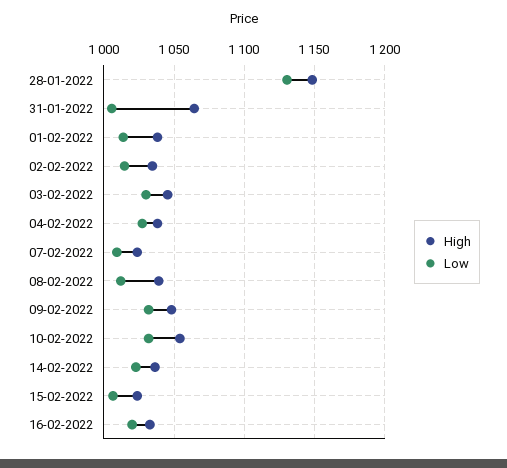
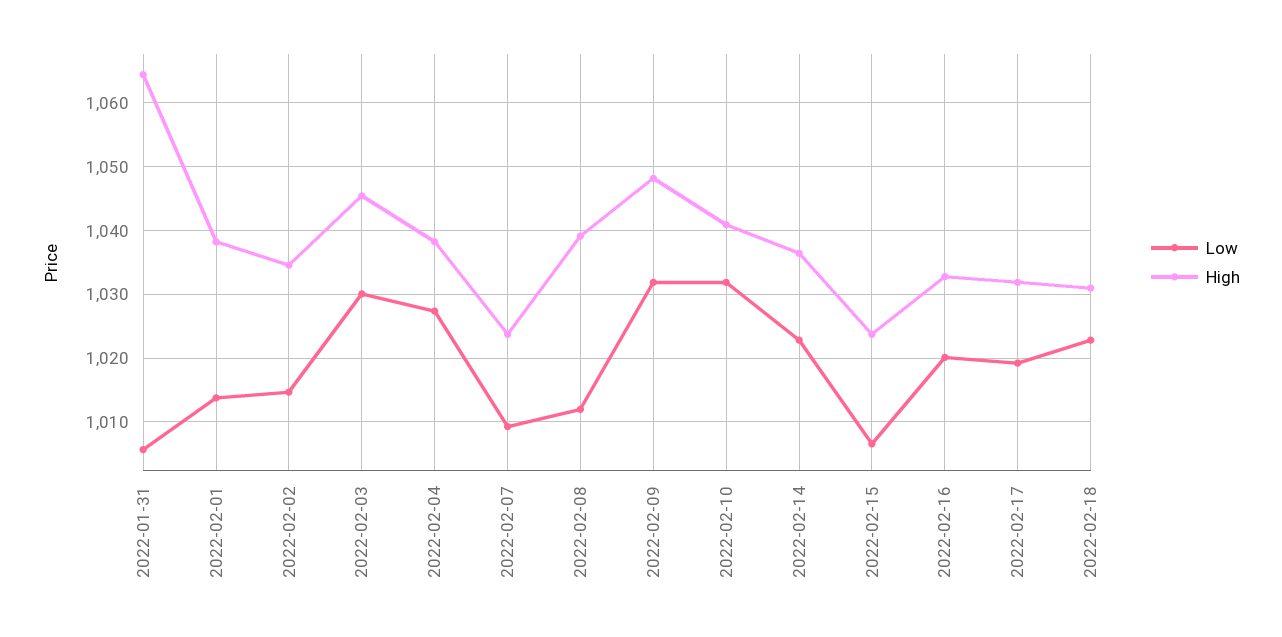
High, 28-01-2022: 1150 -> none
Low, 28-01-2022: 1130 -> none
High, 10-02-2022: 1055 -> 1041
Low, 2022-02-17: none -> 1019
High, 2022-02-17: none -> 1032
Low, 2022-02-18: none -> 1023
High, 2022-02-18: none -> 1031

